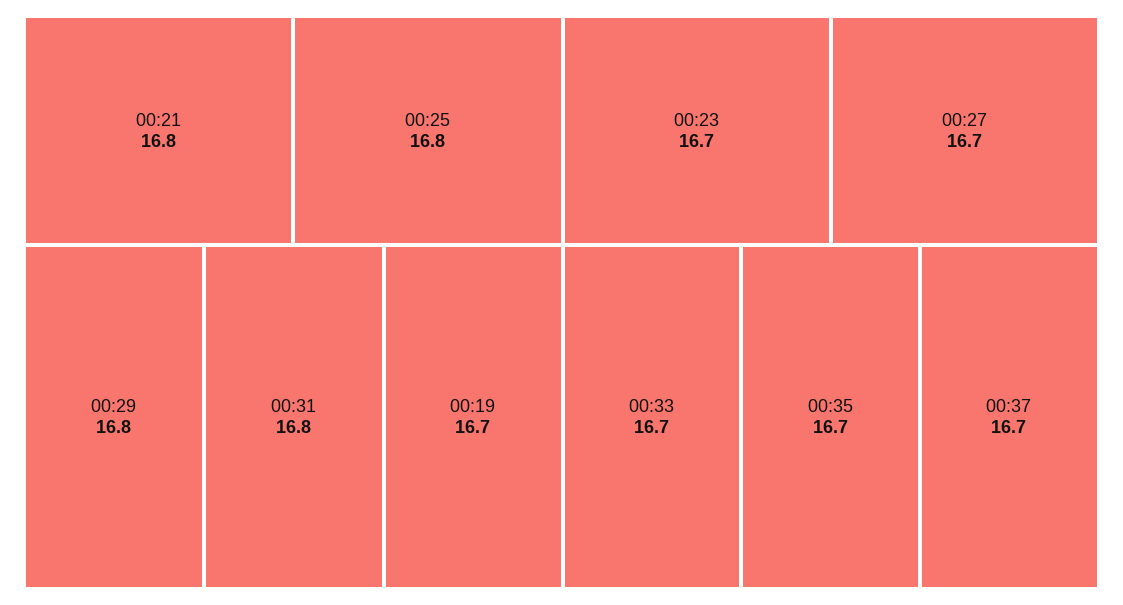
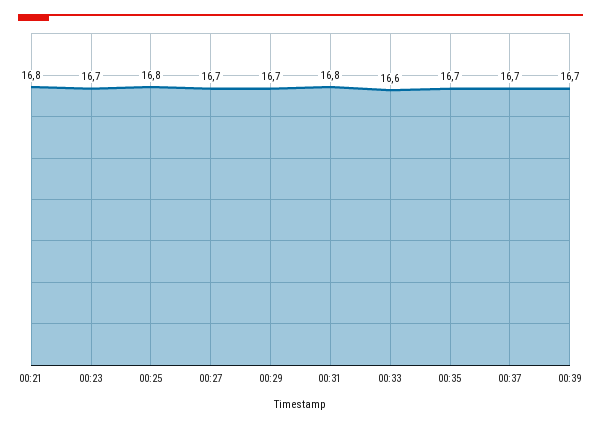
00:29: 16.8 -> 16.7
00:19: 16.7 -> none
00:33: 16.7 -> 16.6
00:39: none -> 16.7

